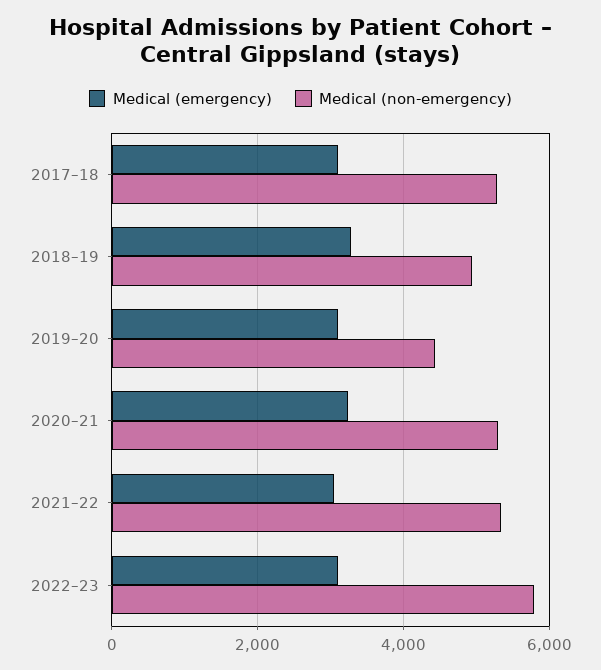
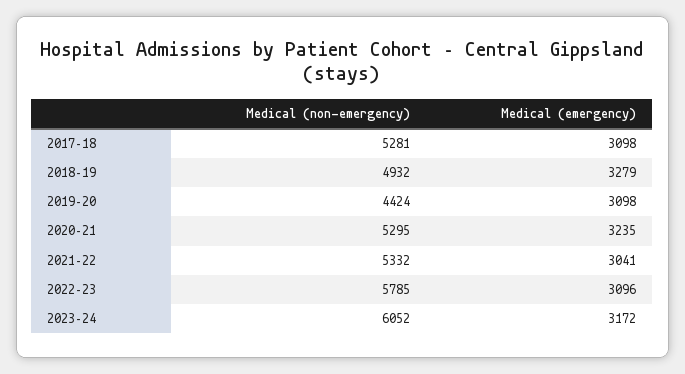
Medical (non-emergency), 2023–24: none -> 6052
Medical (emergency), 2023–24: none -> 3172

